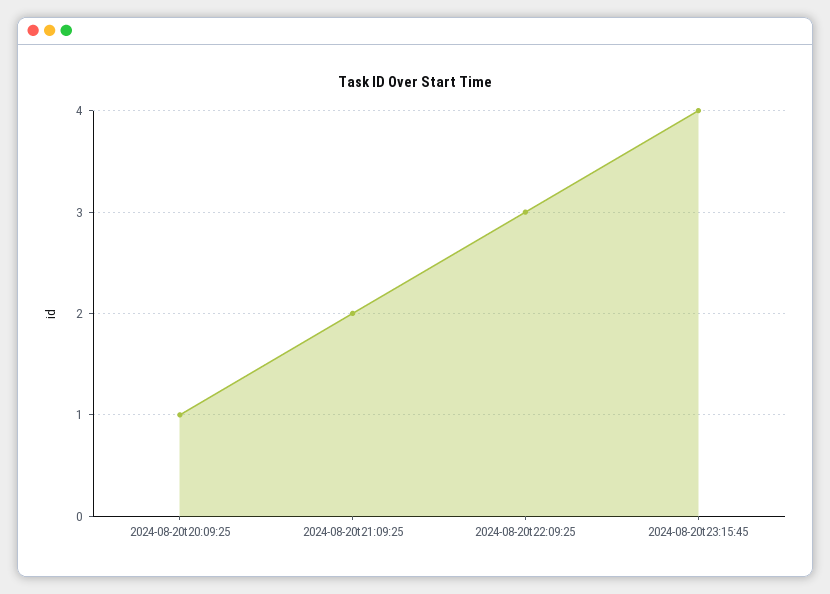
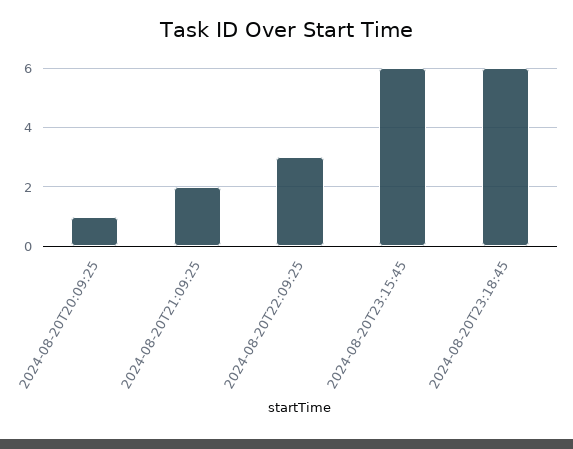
2024-08-20t23:15:45: 4 -> 6
2024-08-20T23:18:45: none -> 6

